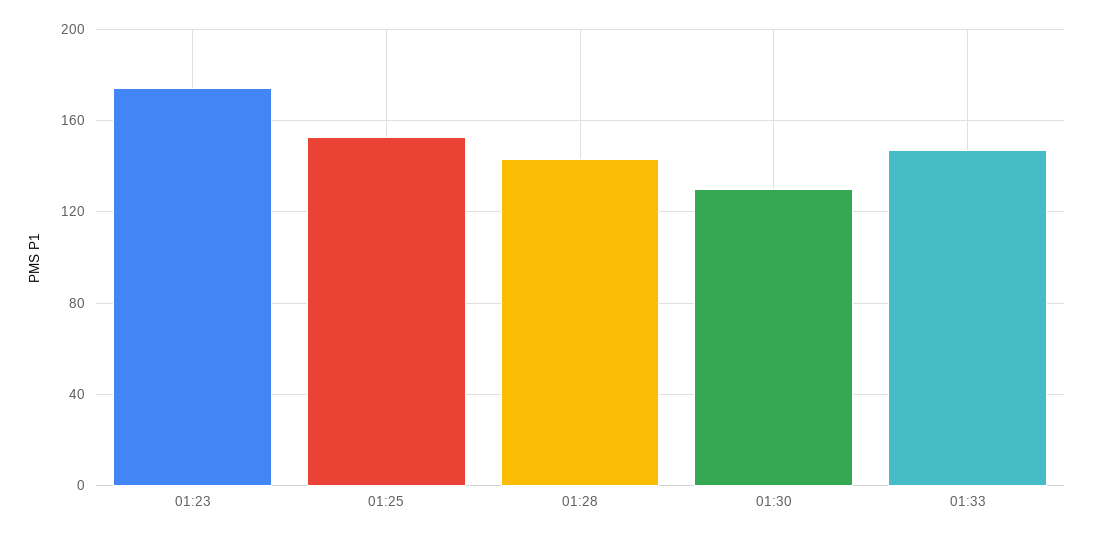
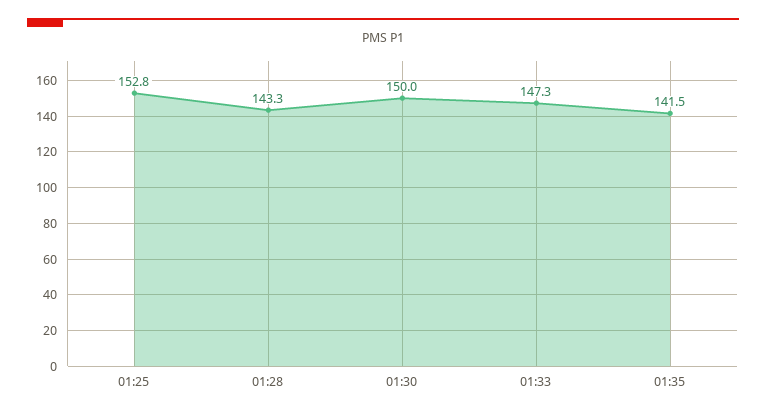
01:23: 175 -> none
01:30: 130 -> 150
01:35: none -> 141.5

